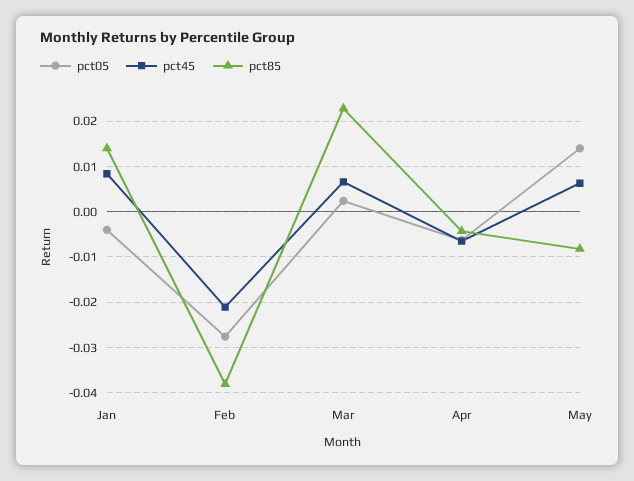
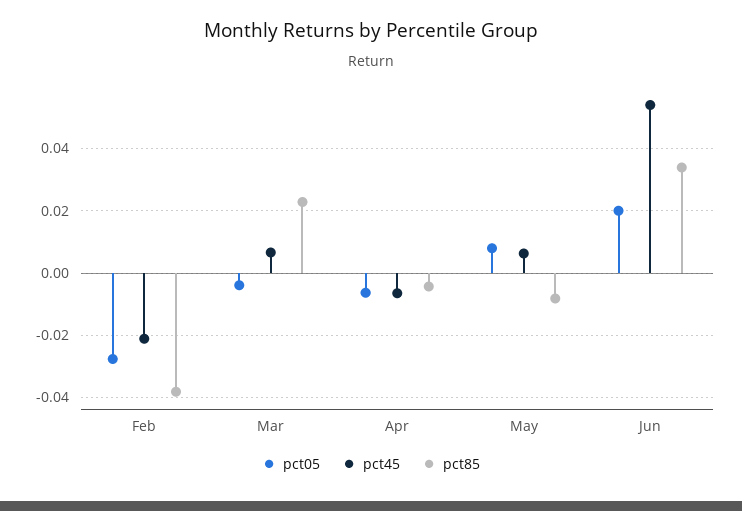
pct05, Jan: -0.004 -> none
pct45, Jan: 0.008 -> none
pct85, Jan: 0.014 -> none
pct05, Mar: 0.002 -> -0.004
pct05, May: 0.014 -> 0.008
pct05, Jun: none -> 0.02
pct45, Jun: none -> 0.054
pct85, Jun: none -> 0.034

